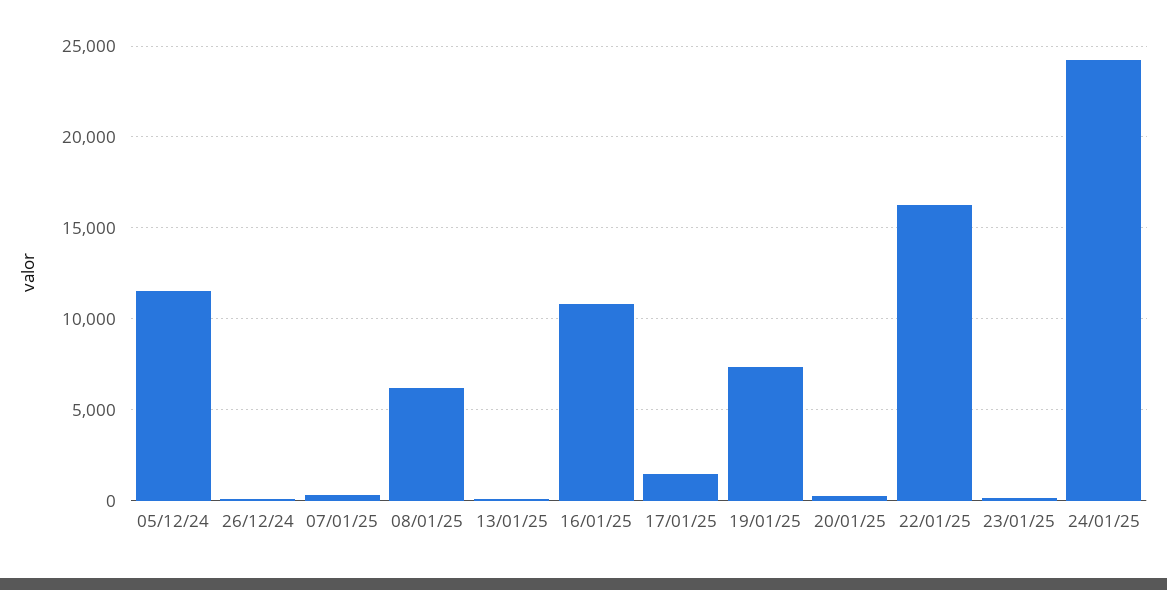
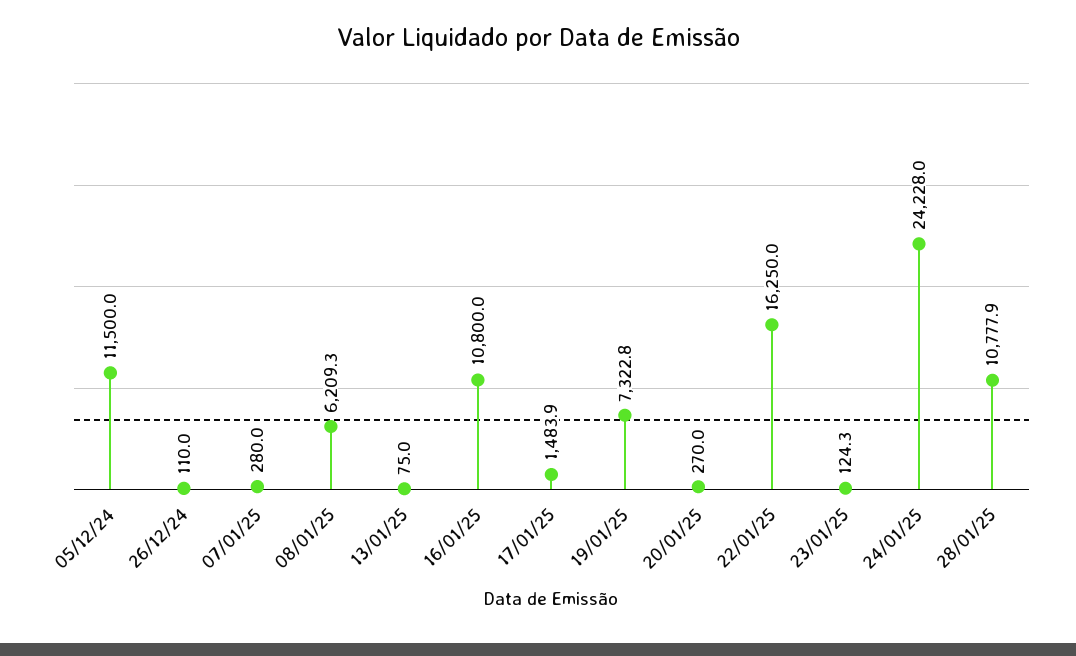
28/01/25: none -> 10777.9

